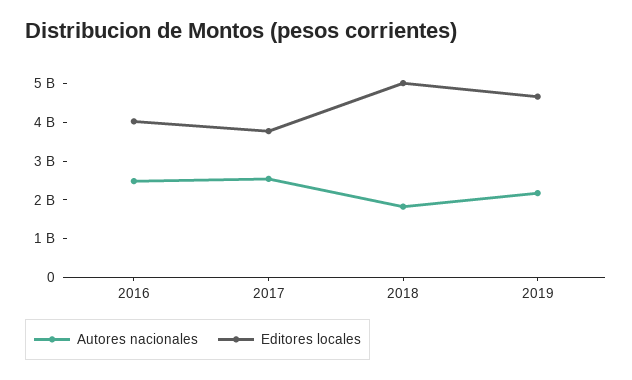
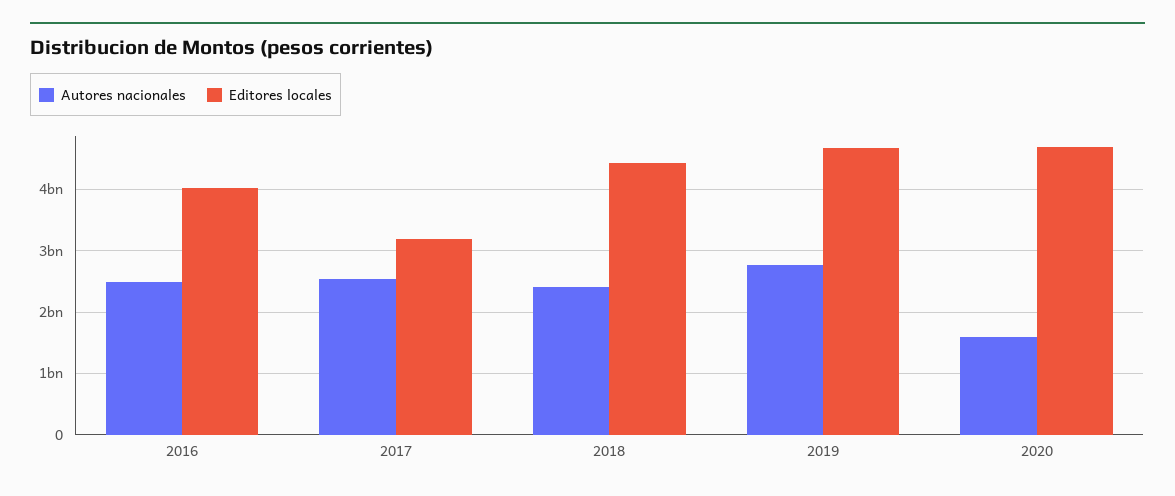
Editores locales, 2017: 3750000000 -> 3200000000
Autores nacionales, 2018: 1750000000 -> 2400000000
Editores locales, 2018: 5000000000 -> 4400000000
Autores nacionales, 2019: 2250000000 -> 2800000000
Autores nacionales, 2020: none -> 1600000000
Editores locales, 2020: none -> 4700000000

